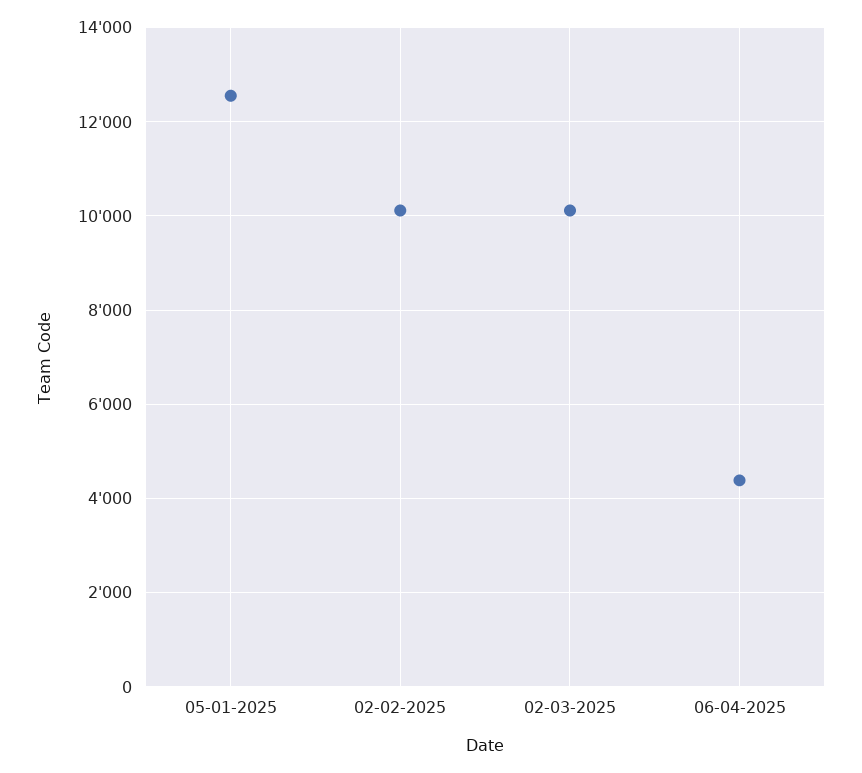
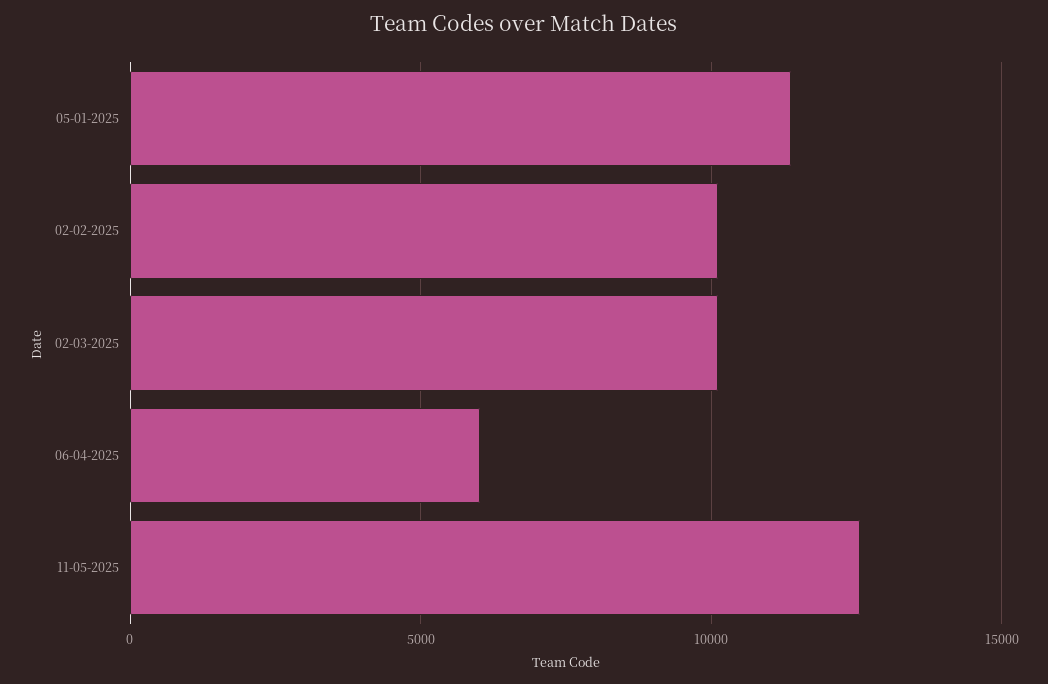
05-01-2025: 12600 -> 11500
06-04-2025: 4400 -> 6000
11-05-2025: none -> 12500

